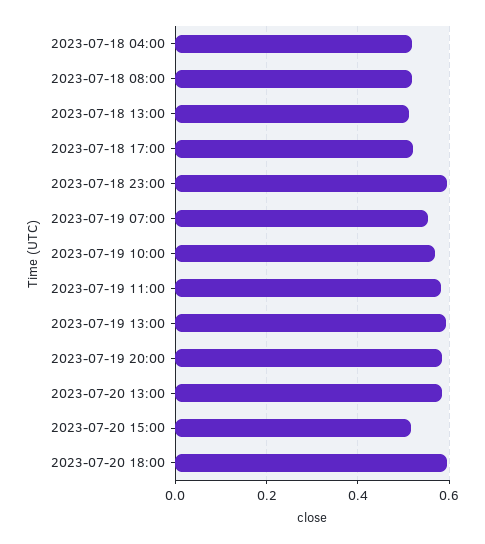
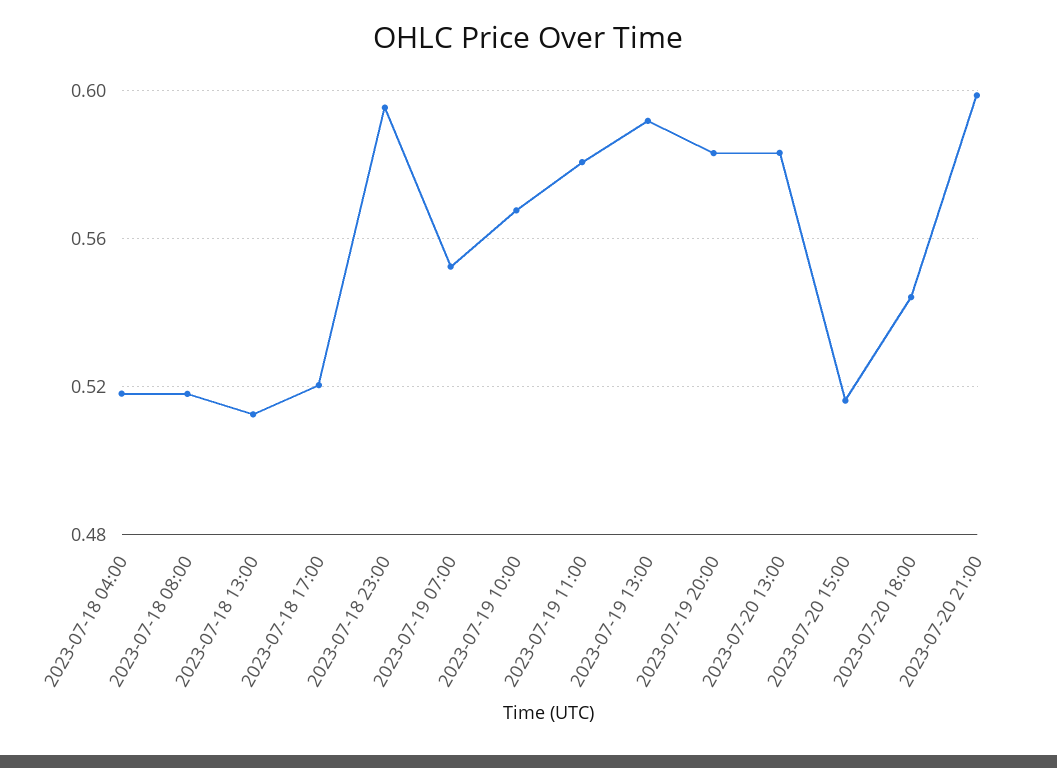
2023-07-20 18:00: 0.6 -> 0.545
2023-07-20 21:00: none -> 0.6

